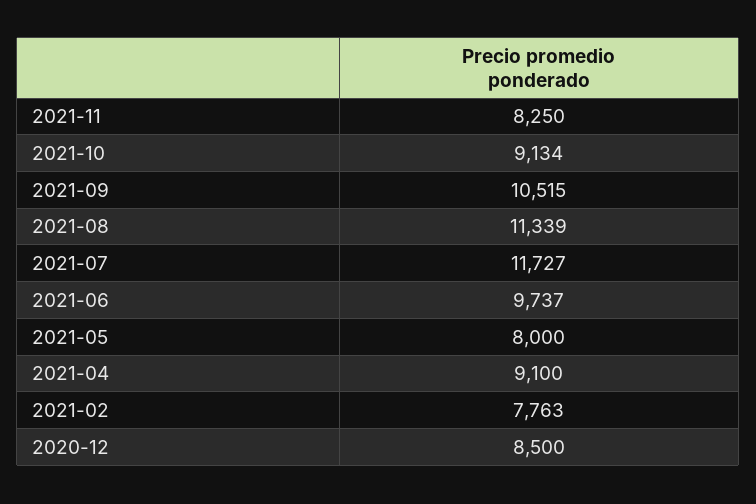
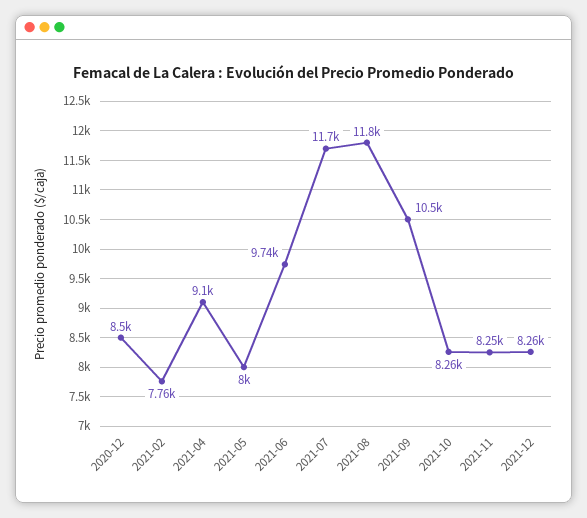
2021-10: 9134 -> 8260
2021-08: 11339 -> 11800
2021-12: none -> 8260

